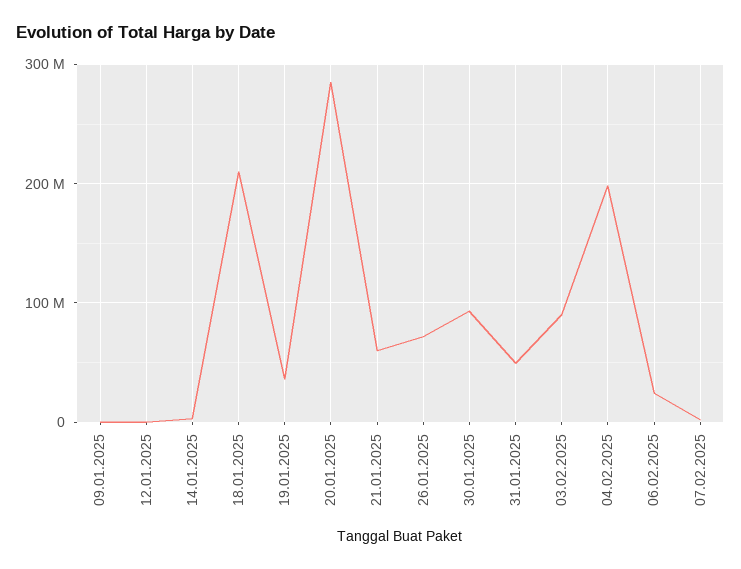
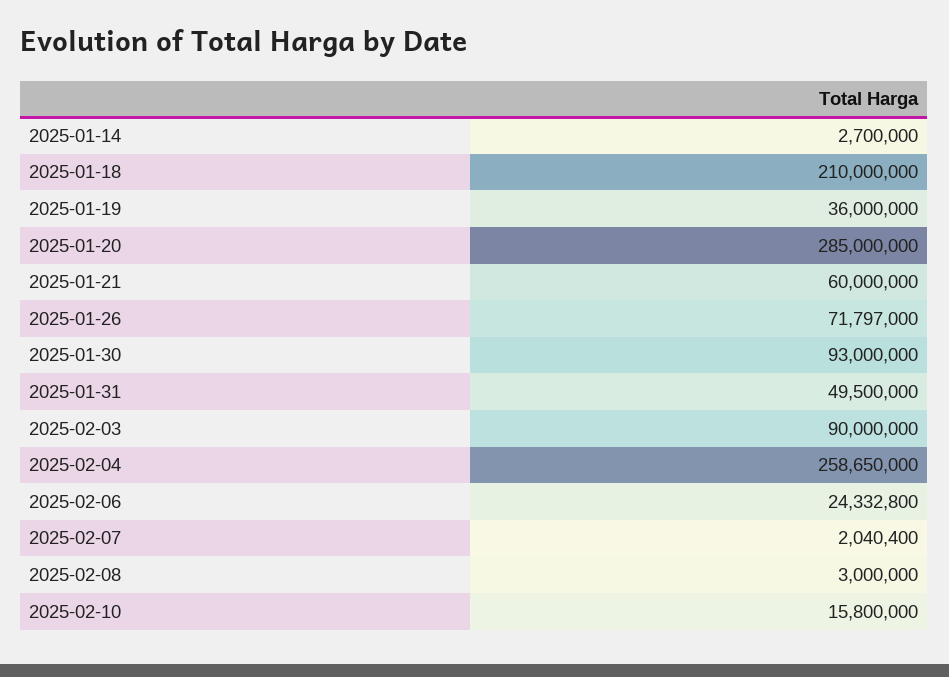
09.01.2025: 0 -> none
12.01.2025: 0 -> none
04.02.2025: 200000000 -> 258650000
2025-02-08: none -> 3000000
2025-02-10: none -> 15800000

